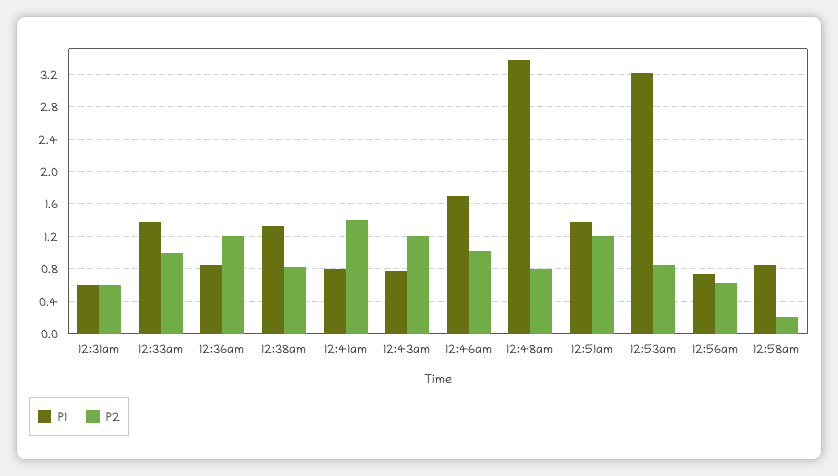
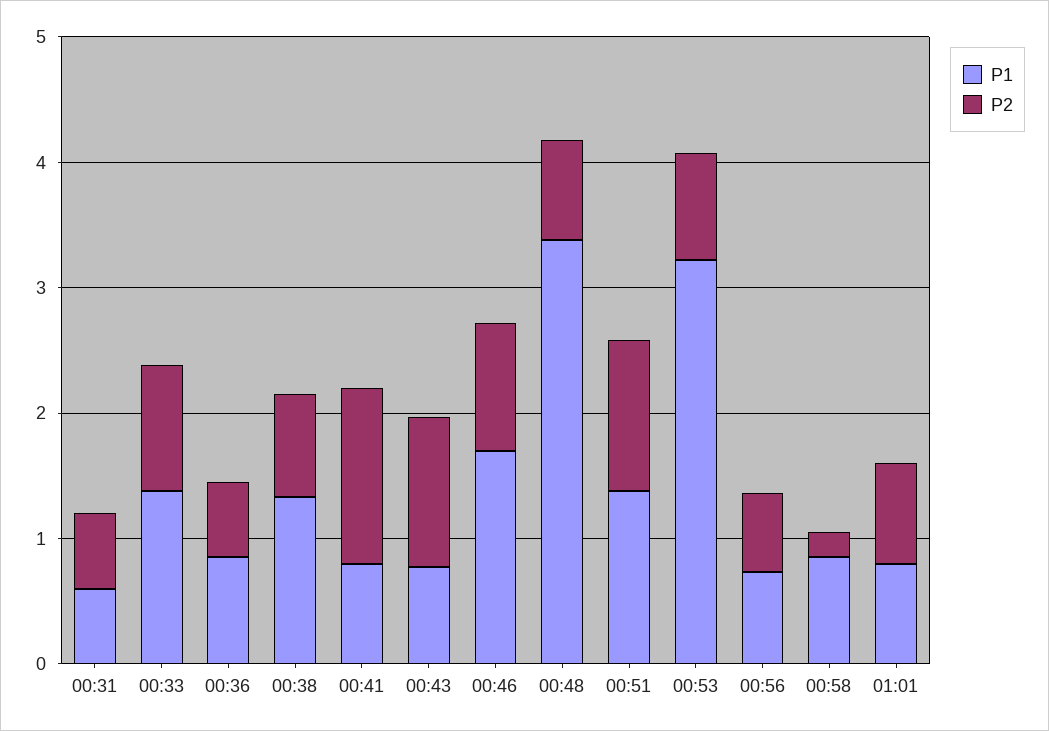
P2, 12:36am: 1.2 -> 0.6
P1, 01:01: none -> 0.8
P2, 01:01: none -> 0.8

